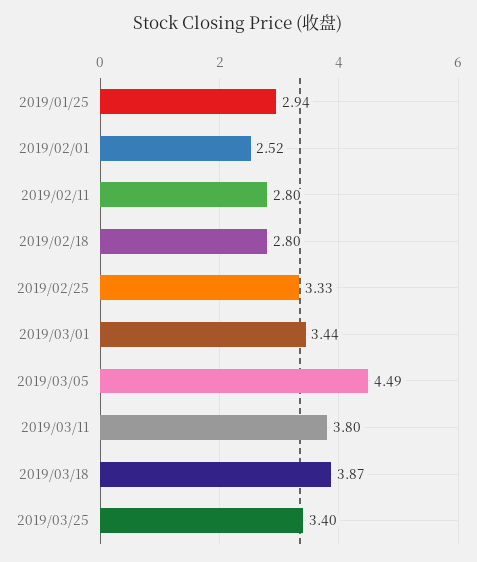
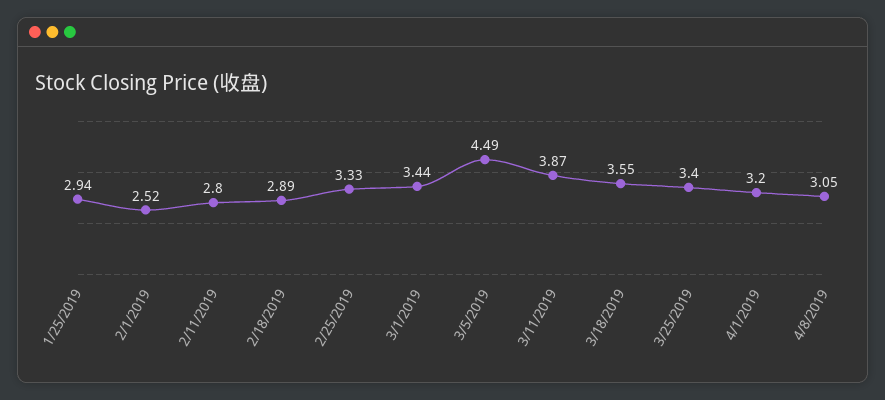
2019/02/18: 2.8 -> 2.89
2019/03/11: 3.8 -> 3.87
2019/03/18: 3.87 -> 3.55
4/1/2019: none -> 3.2
4/8/2019: none -> 3.05

